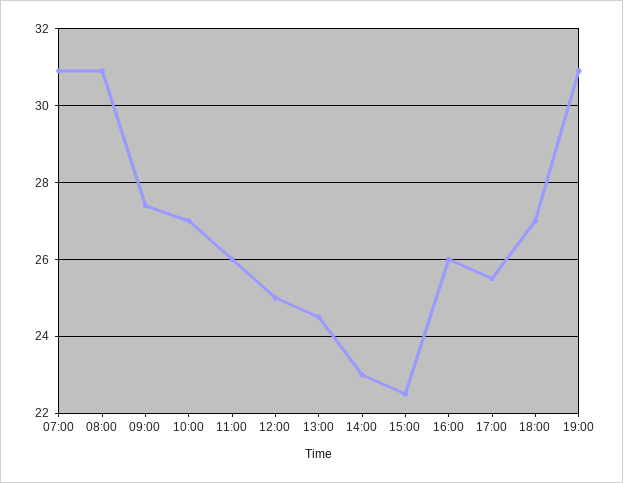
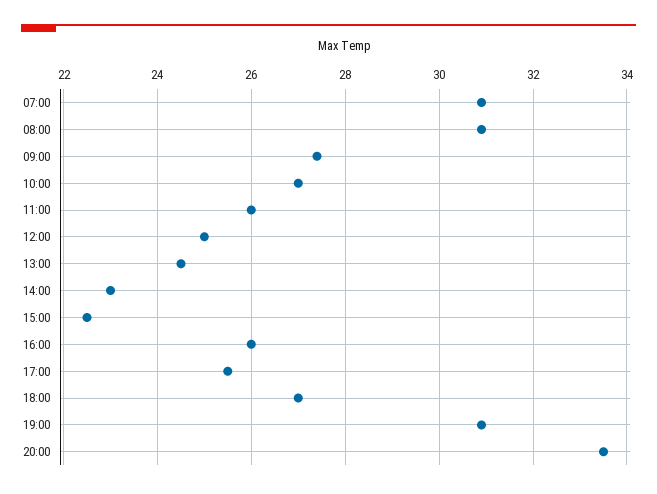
20:00: none -> 33.5

